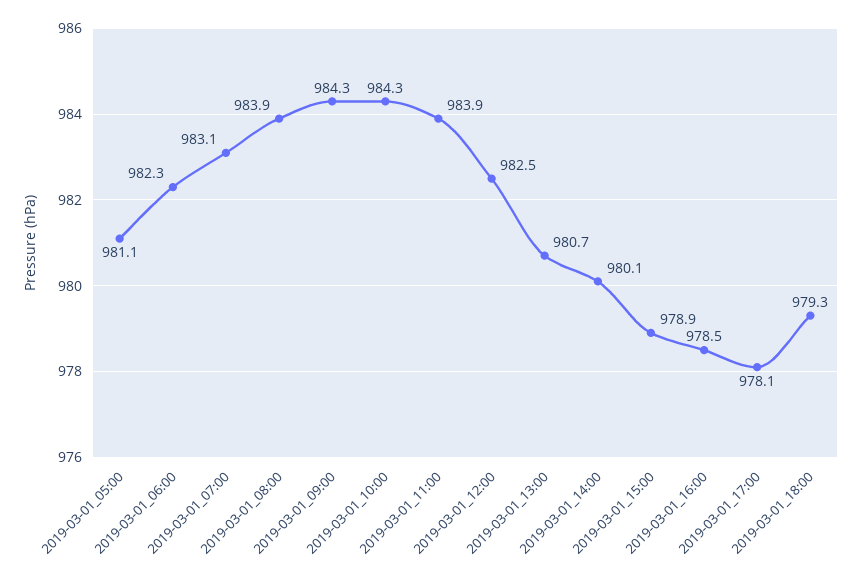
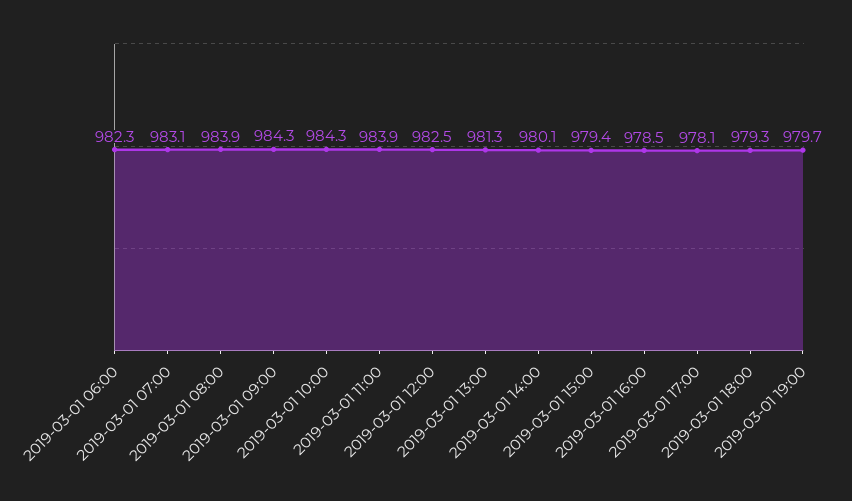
2019-03-01_05:00: 981.1 -> none
2019-03-01_13:00: 980.7 -> 981.3
2019-03-01_15:00: 978.9 -> 979.4
2019-03-01 19:00: none -> 979.7

